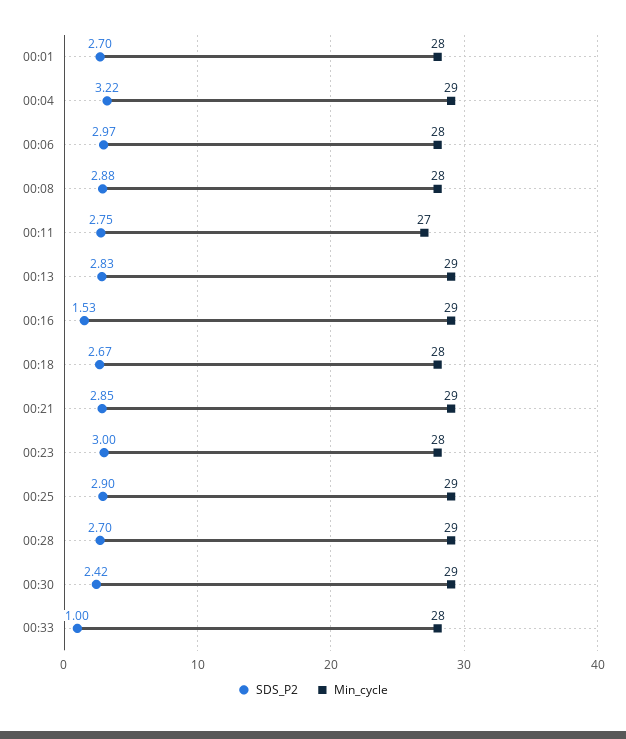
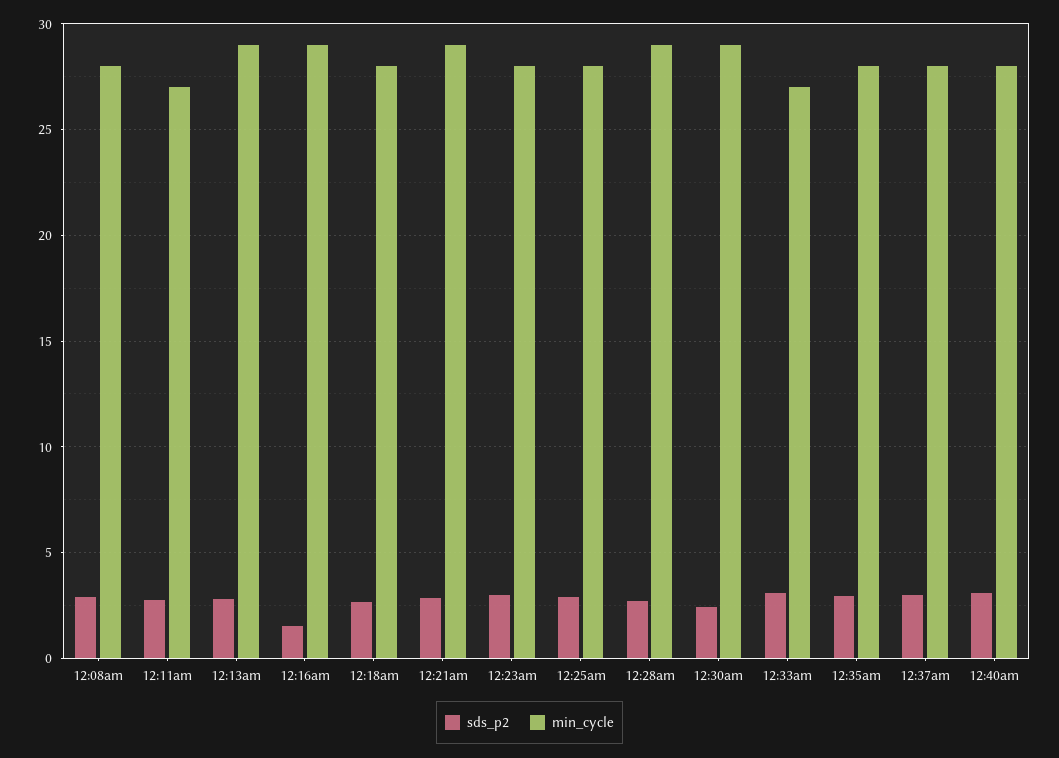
SDS_P2, 00:01: 2.7 -> none
Min_cycle, 00:01: 28 -> none
SDS_P2, 00:04: 3.22 -> none
Min_cycle, 00:04: 29 -> none
SDS_P2, 00:06: 2.97 -> none
Min_cycle, 00:06: 28 -> none
Min_cycle, 00:25: 29 -> 28
SDS_P2, 00:33: 1 -> 3
Min_cycle, 00:33: 28 -> 27
SDS_P2, 12:35am: none -> 3
Min_cycle, 12:35am: none -> 28
SDS_P2, 12:37am: none -> 3
Min_cycle, 12:37am: none -> 28
SDS_P2, 12:40am: none -> 3
Min_cycle, 12:40am: none -> 28

